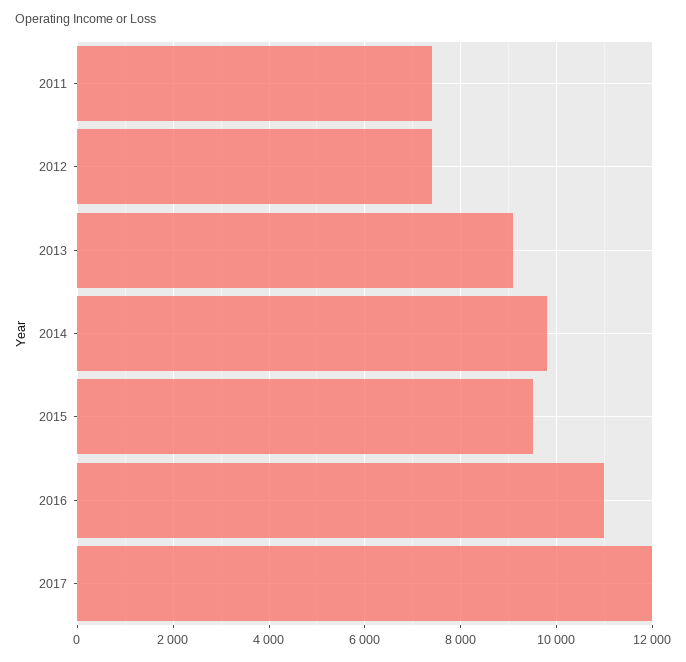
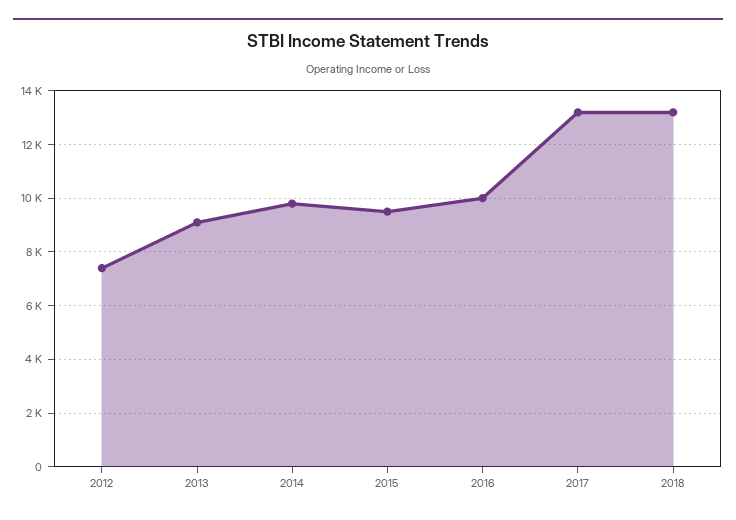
2011: 7400 -> none
2016: 11000 -> 10000
2017: 12000 -> 13250
2018: none -> 13250

